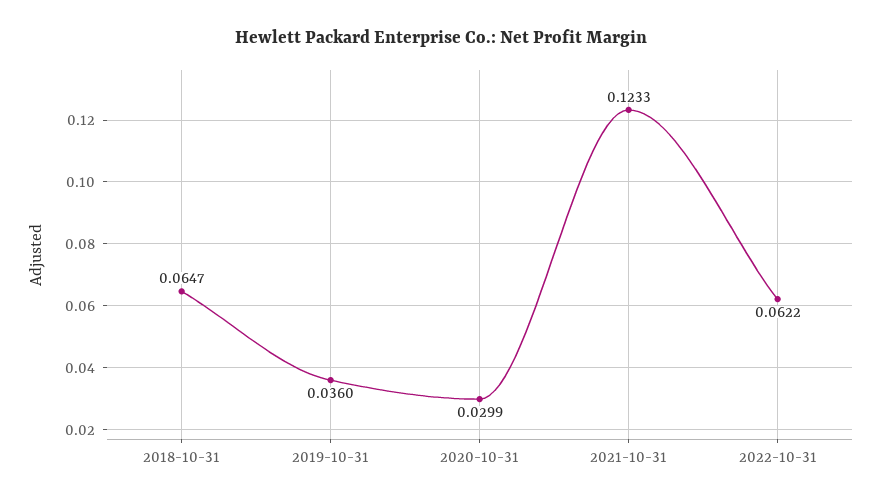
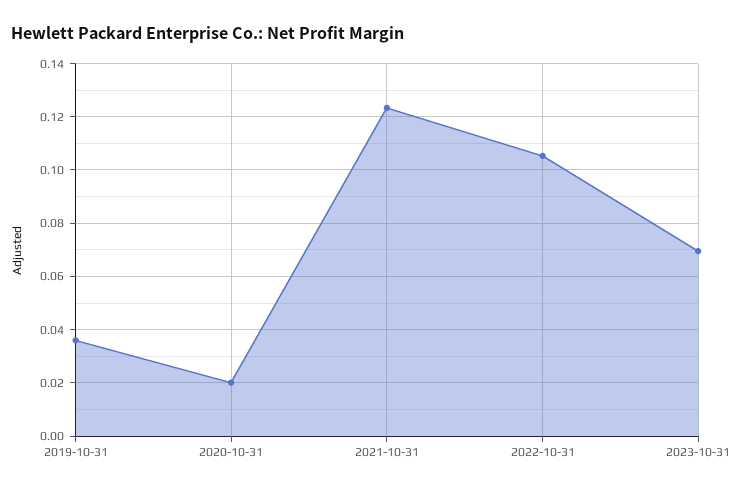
2018-10-31: 0.0647 -> none
2020-10-31: 0.0299 -> 0.02
2022-10-31: 0.0622 -> 0.105
2023-10-31: none -> 0.07

